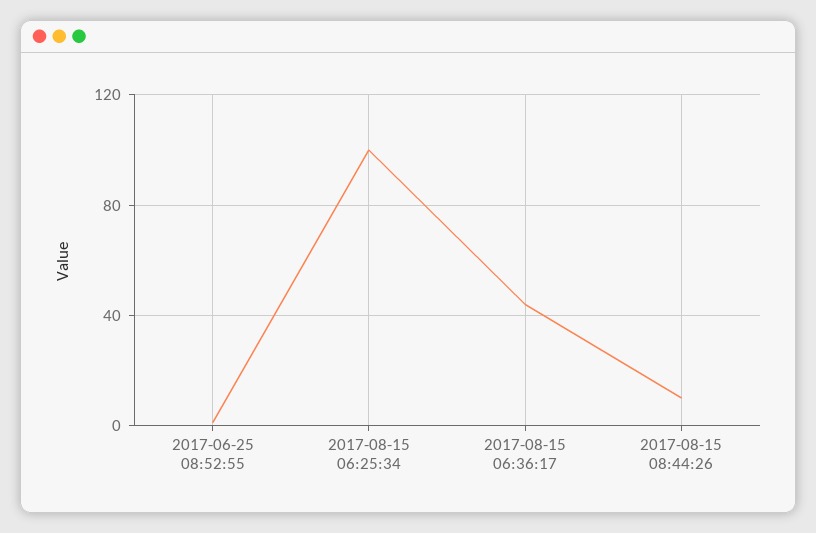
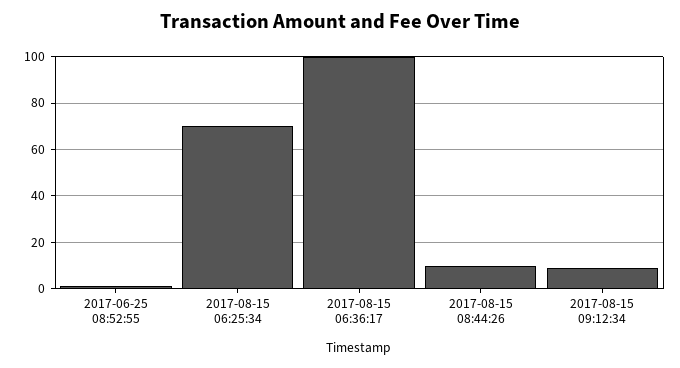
2017-08-15 06:25:34: 100 -> 70
2017-08-15 06:36:17: 45 -> 100
2017-08-15 09:12:34: none -> 10

